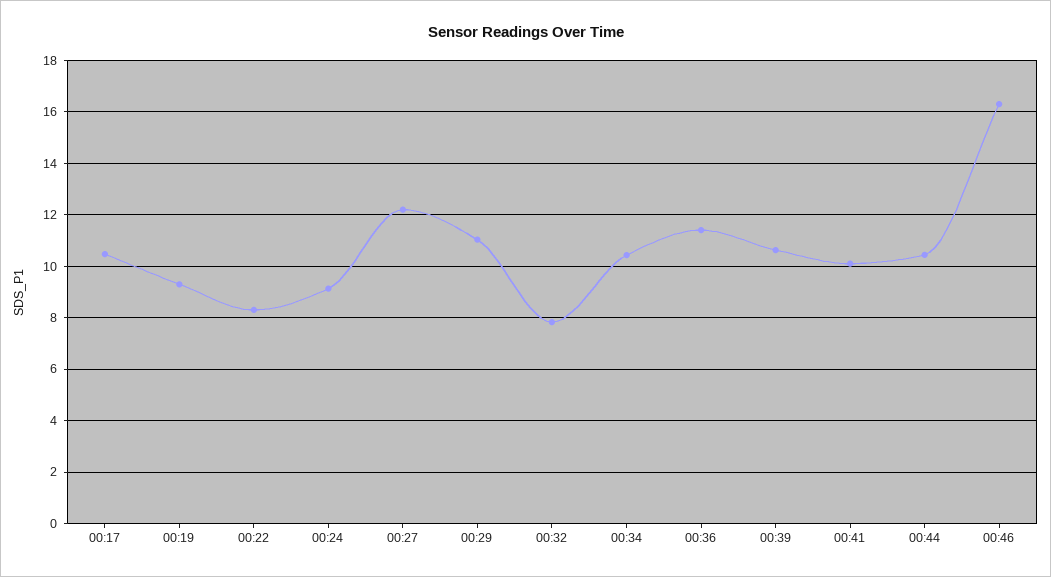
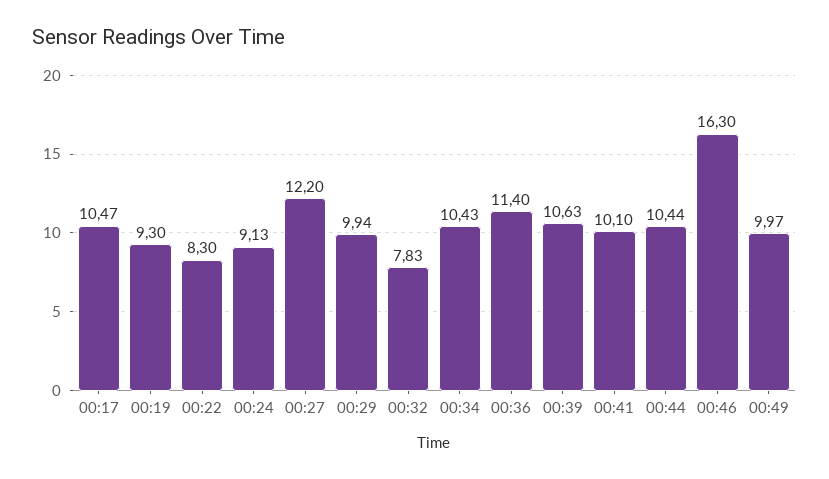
00:29: 11 -> 9.94
00:49: none -> 9.97

